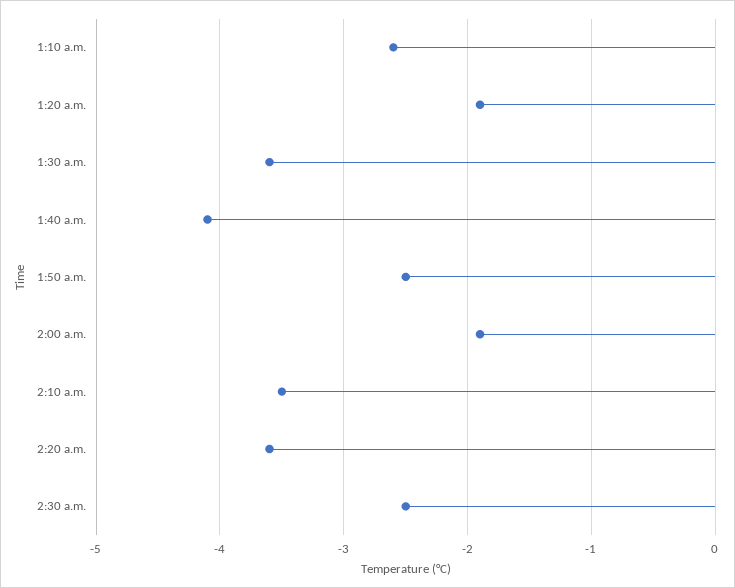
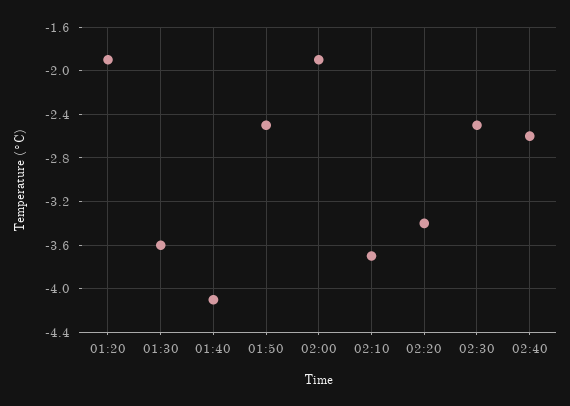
1:10 a.m.: -2.6 -> none
2:10 a.m.: -3.5 -> -3.7
2:20 a.m.: -3.6 -> -3.4
02:40: none -> -2.6

